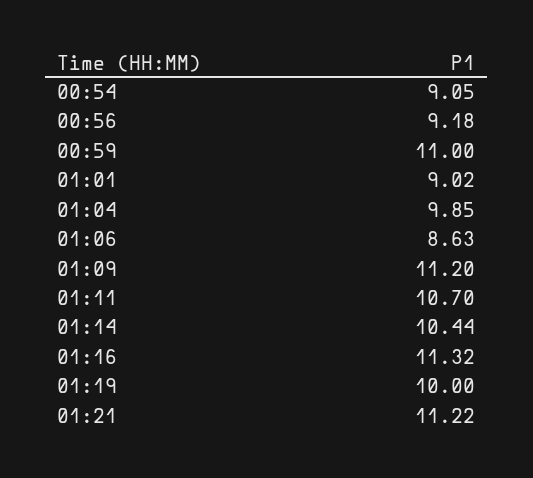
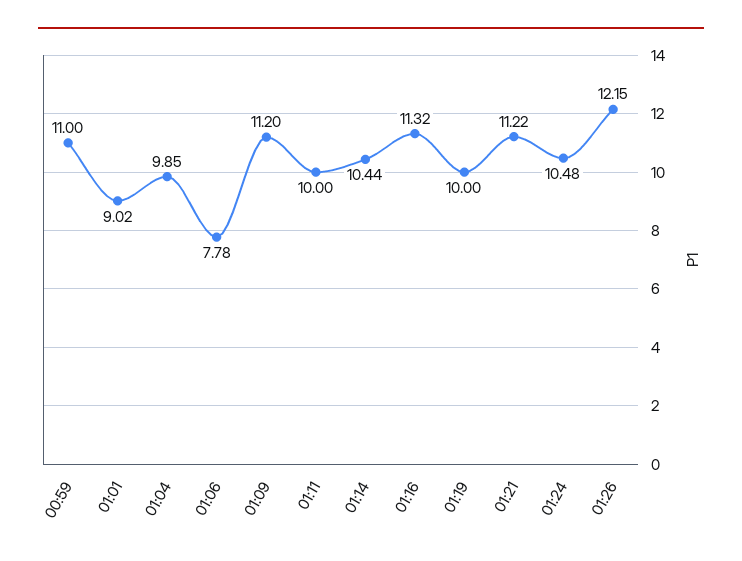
00:54: 9.05 -> none
00:56: 9.18 -> none
01:06: 8.63 -> 7.78
01:11: 10.7 -> 10
01:24: none -> 10.48
01:26: none -> 12.15

